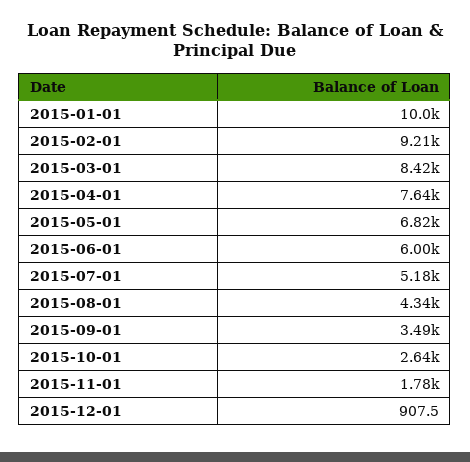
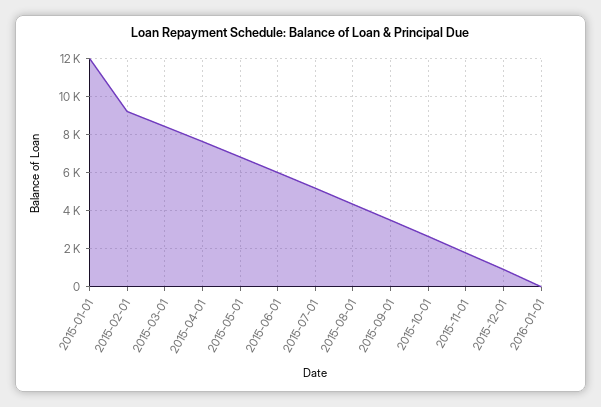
2015-01-01: 10000 -> 12000
2016-01-01: none -> 0

